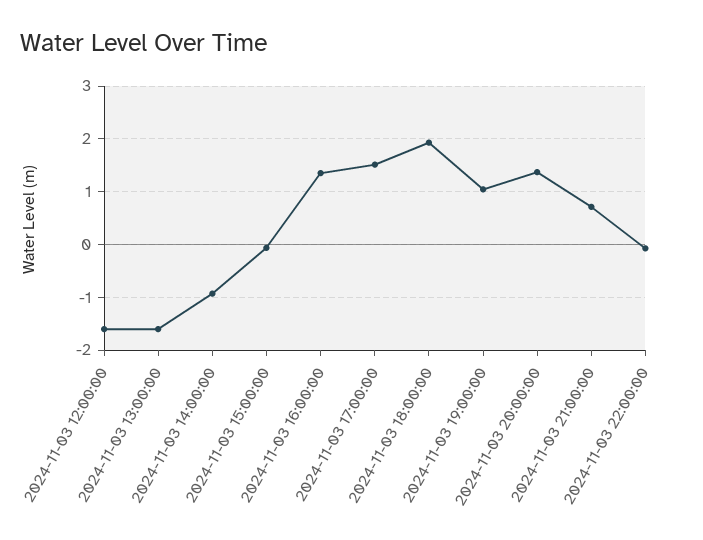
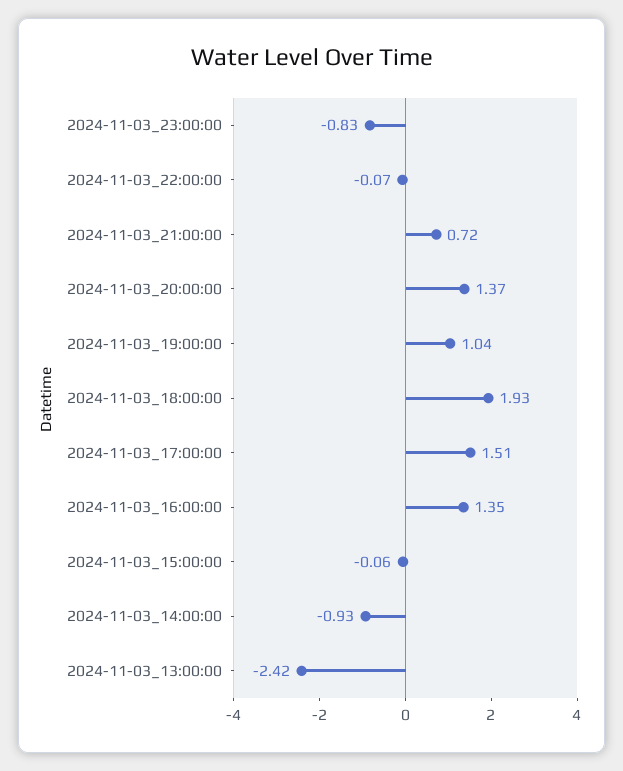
2024-11-03 12:00:00: -1.6 -> none
2024-11-03 13:00:00: -1.6 -> -2.42
2024-11-03_23:00:00: none -> -0.83

